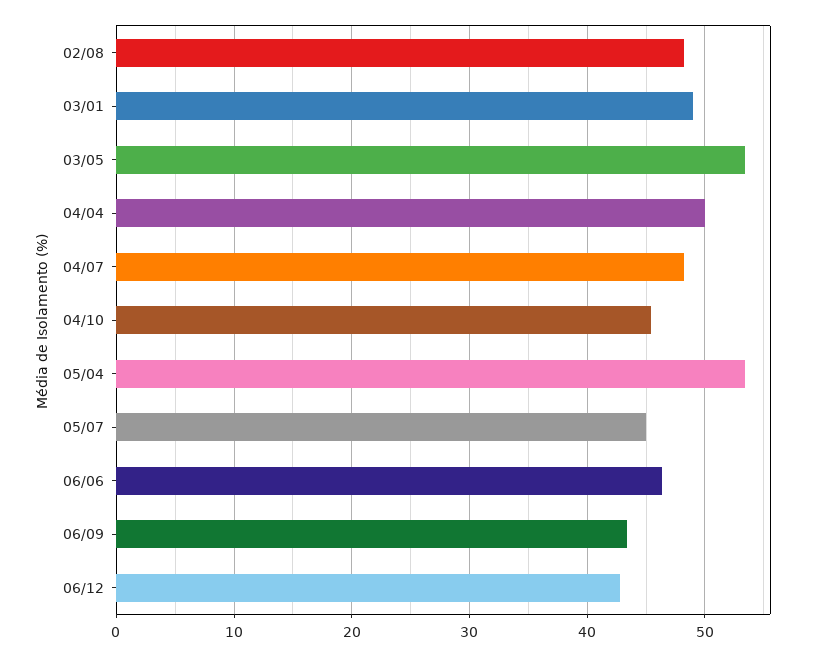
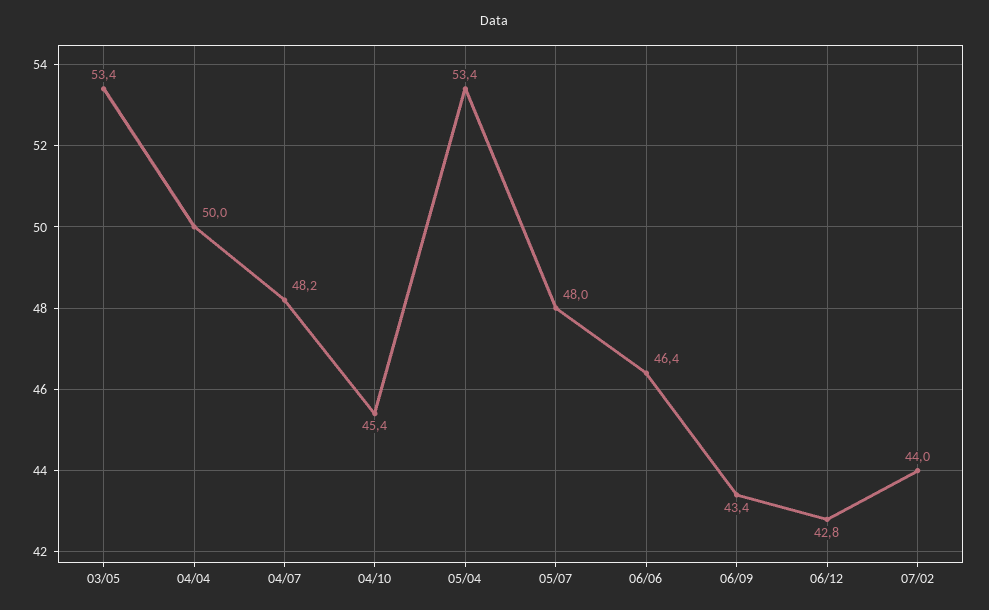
02/08: 48 -> none
03/01: 49 -> none
05/07: 45 -> 48
07/02: none -> 44

